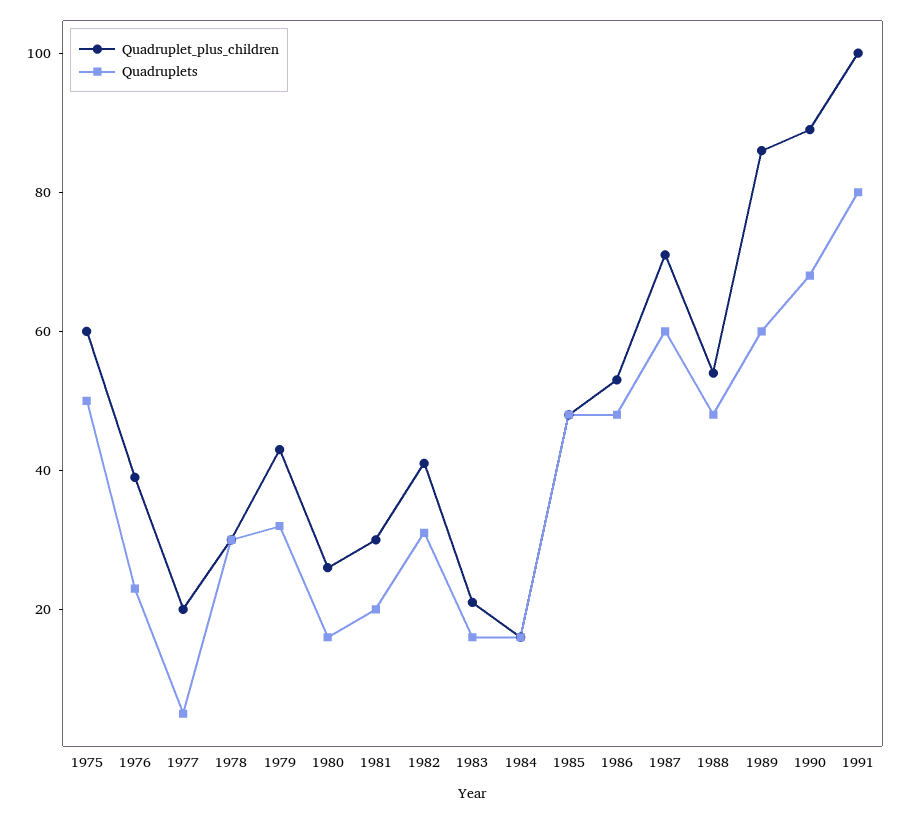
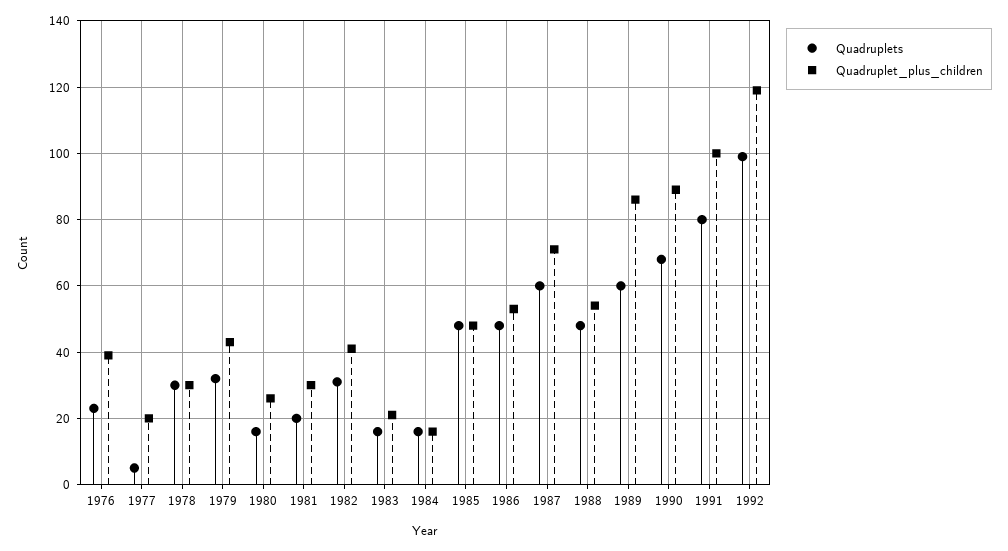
Quadruplet_plus_children, 1975: 60 -> none
Quadruplets, 1975: 50 -> none
Quadruplets, 1992: none -> 100
Quadruplet_plus_children, 1992: none -> 120

